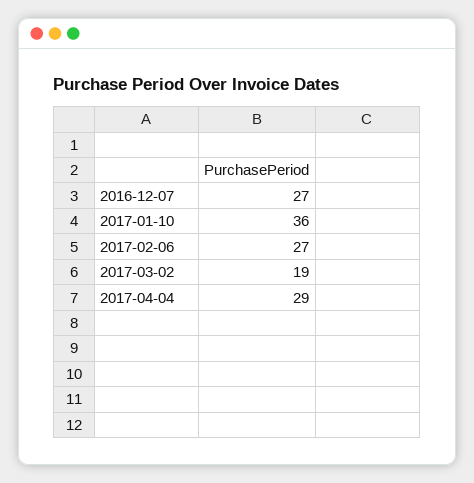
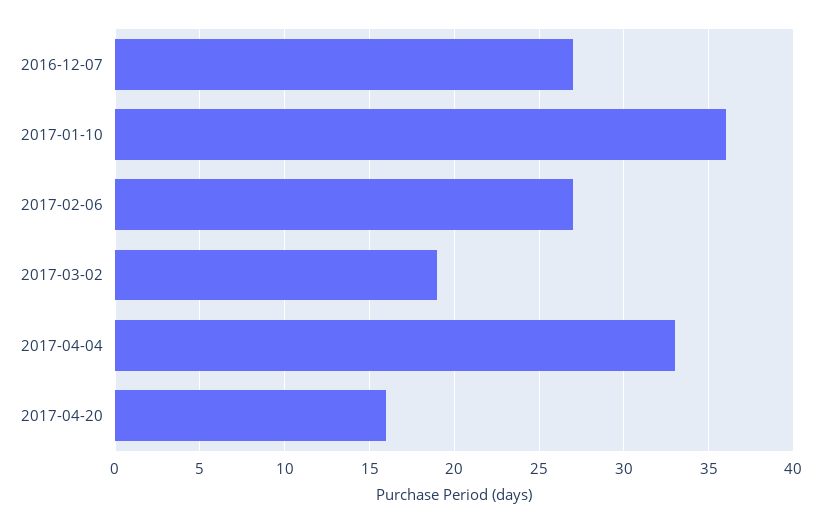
2017-04-04: 29 -> 33
2017-04-20: none -> 16

